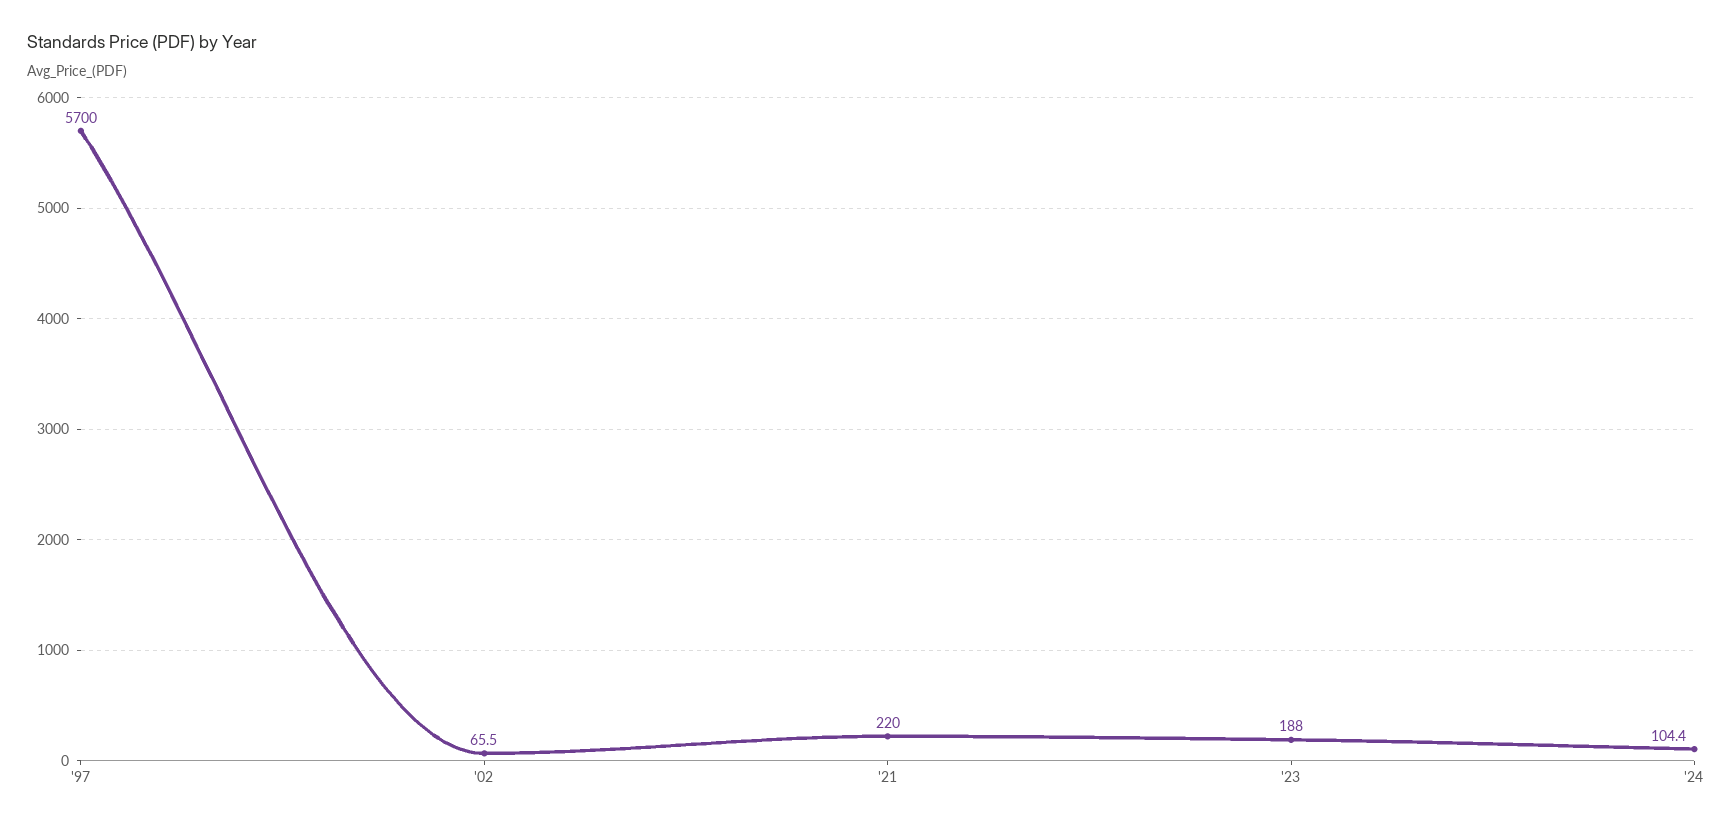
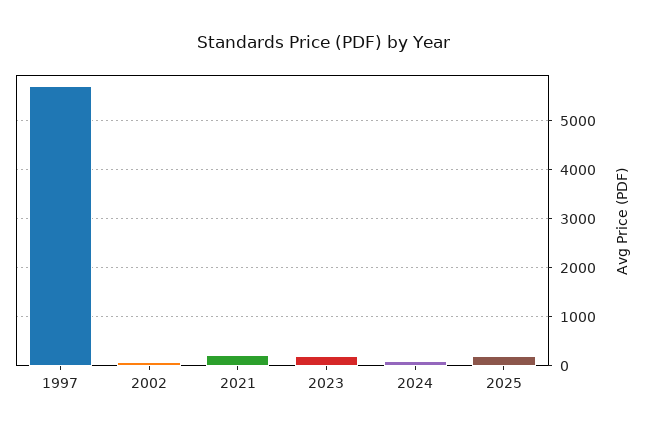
2025: none -> 200

